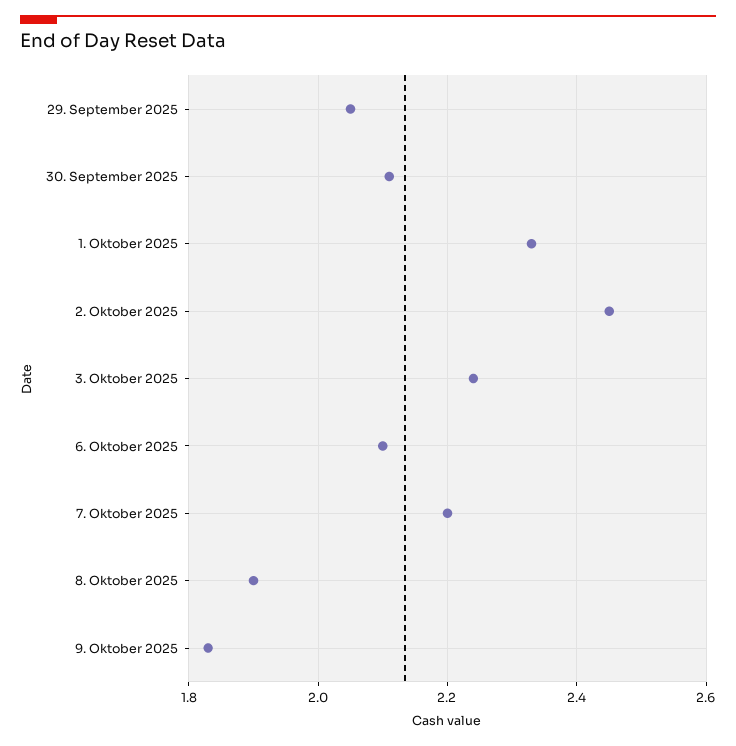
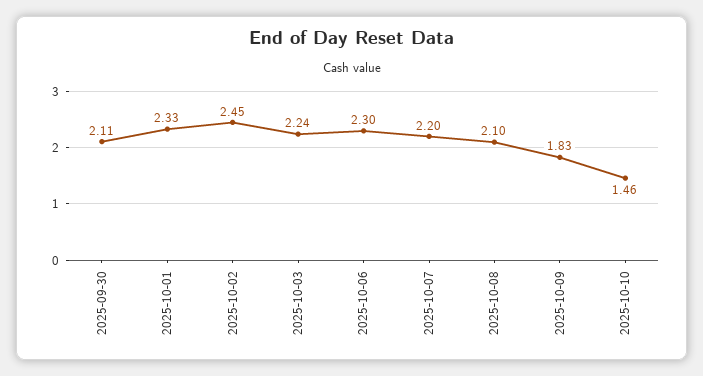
29. September 2025: 2.05 -> none
6. Oktober 2025: 2.1 -> 2.3
8. Oktober 2025: 1.9 -> 2.1
2025-10-10: none -> 1.46

